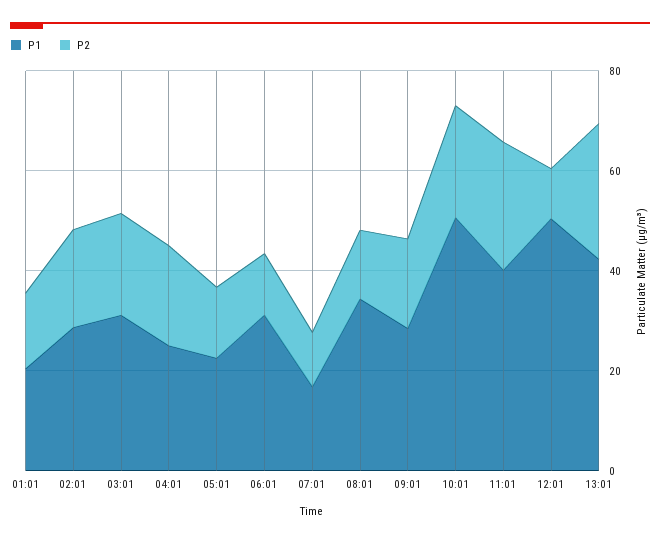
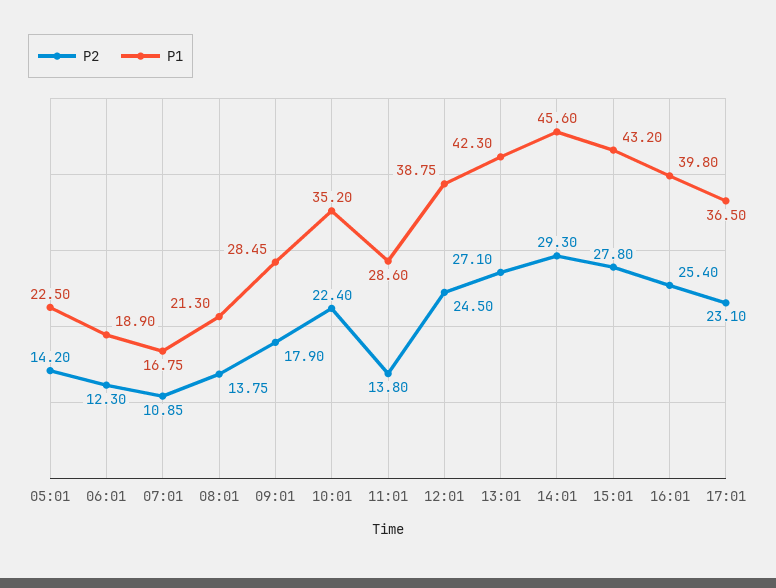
P1, 01:01: 20 -> none
P2, 01:01: 15 -> none
P1, 02:01: 30 -> none
P2, 02:01: 20 -> none
P1, 03:01: 30 -> none
P2, 03:01: 20 -> none
P1, 04:01: 25 -> none
P2, 04:01: 20 -> none
P1, 06:01: 30 -> 18.9
P1, 08:01: 35 -> 21.3
P1, 10:01: 50 -> 35.2
P1, 11:01: 40 -> 28.6
P2, 11:01: 25 -> 13.8
P1, 12:01: 50 -> 38.75
P2, 12:01: 10 -> 24.5
P2, 14:01: none -> 29.3
P1, 14:01: none -> 45.6
P2, 15:01: none -> 27.8
P1, 15:01: none -> 43.2
P2, 16:01: none -> 25.4
P1, 16:01: none -> 39.8
P2, 17:01: none -> 23.1
P1, 17:01: none -> 36.5

